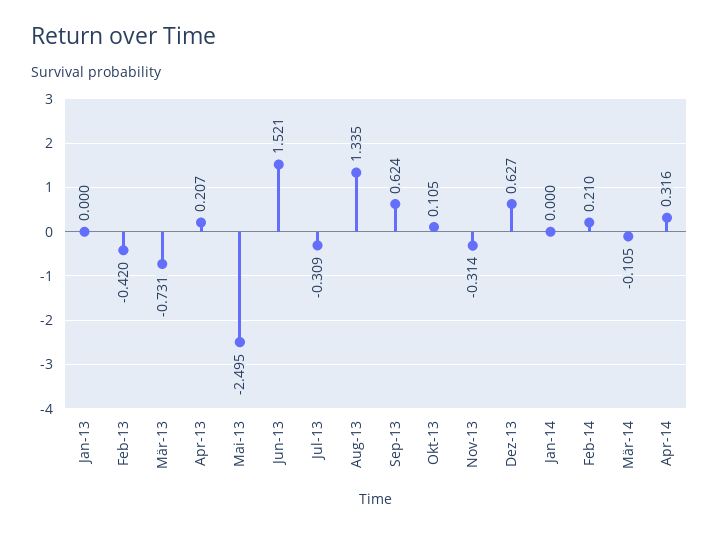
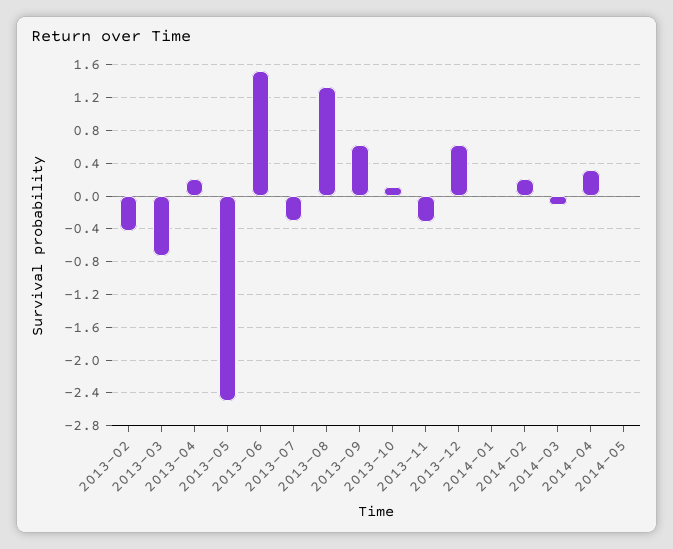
Jan-13: 0 -> none
2014-05: none -> 0

